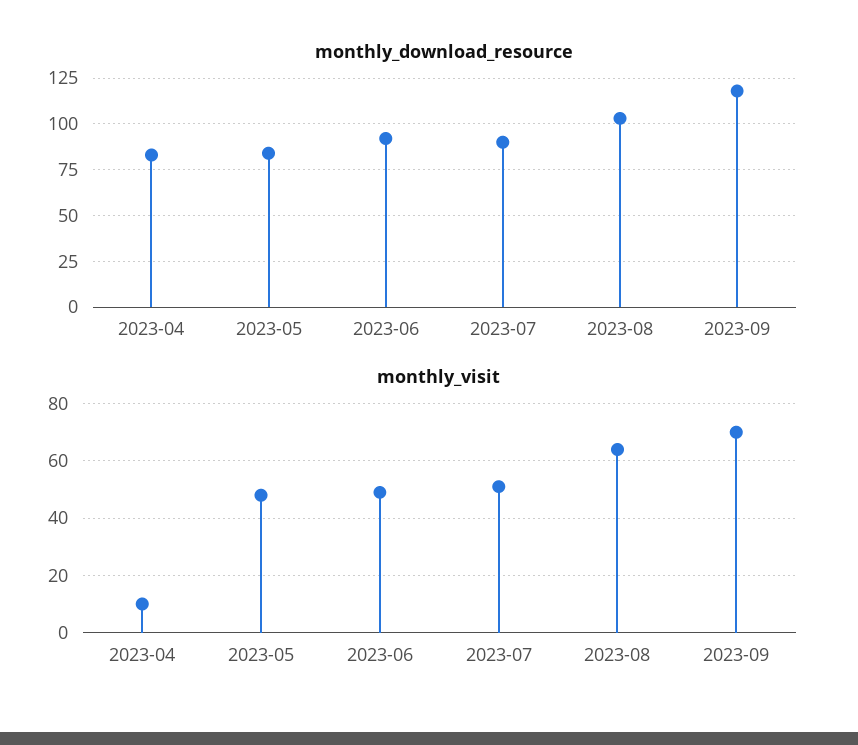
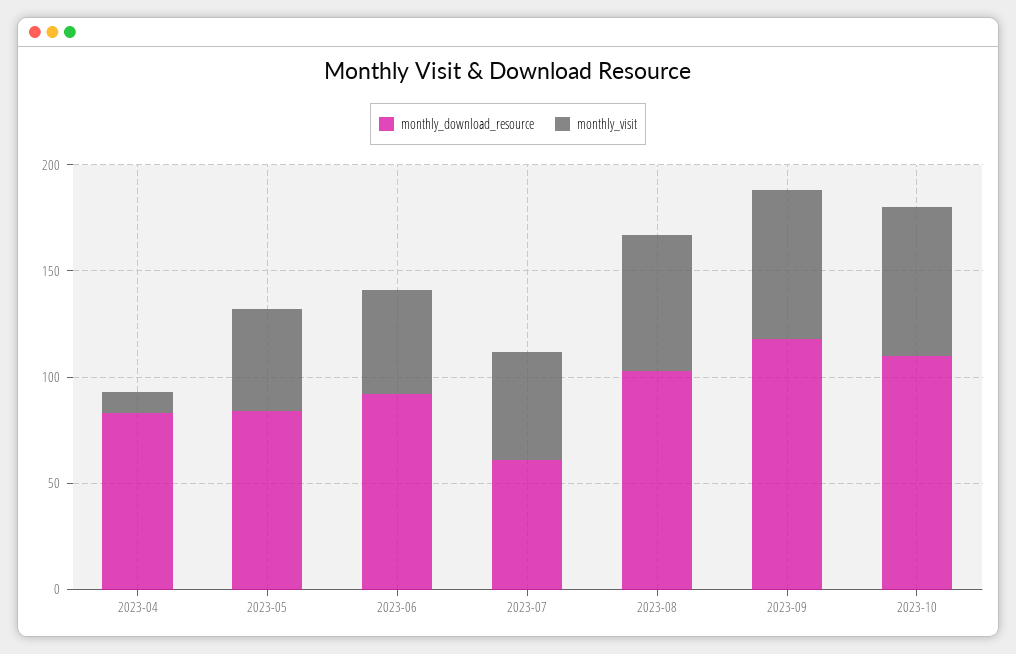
monthly_download_resource, 2023-07: 90 -> 60
monthly_download_resource, 2023-10: none -> 110
monthly_visit, 2023-10: none -> 70

